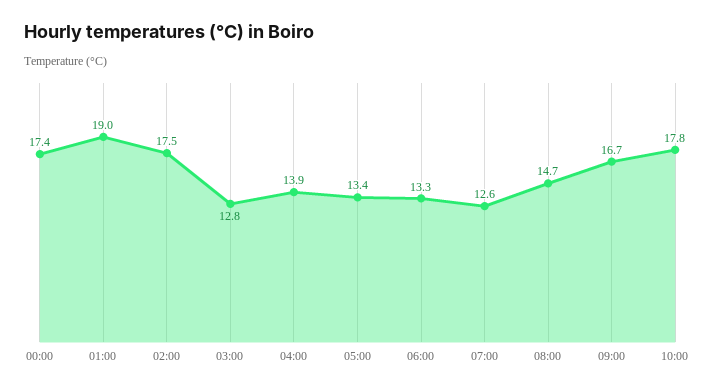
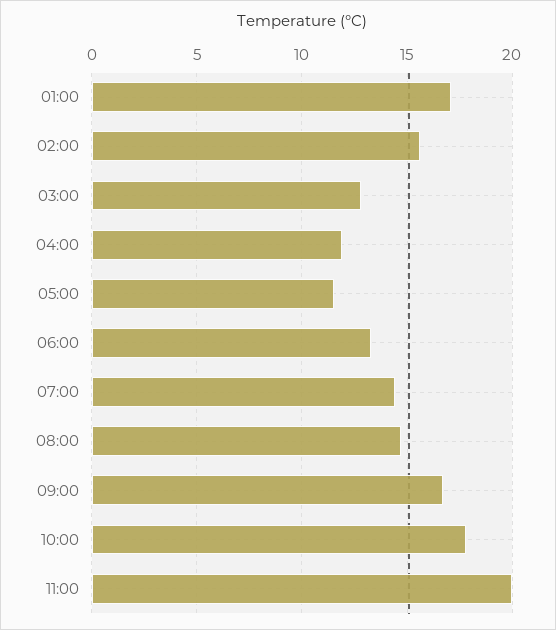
00:00: 17.4 -> none
01:00: 19 -> 17
02:00: 17.5 -> 15.5
04:00: 13.9 -> 12
05:00: 13.4 -> 11.5
07:00: 12.6 -> 14.5
11:00: none -> 20

